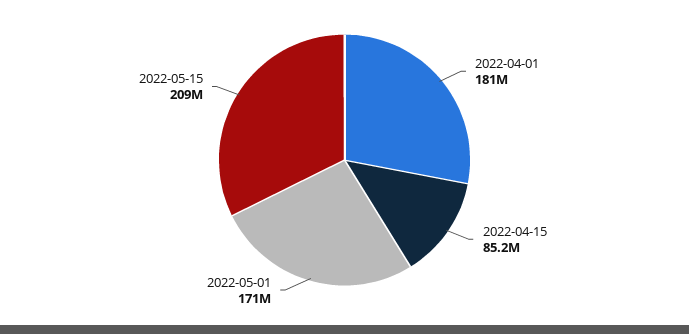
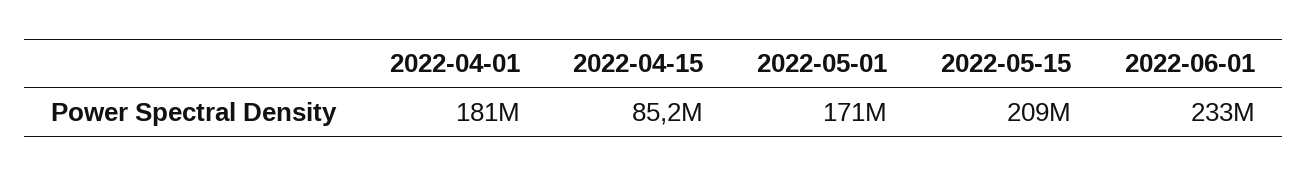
2022-06-01: none -> 233000000

